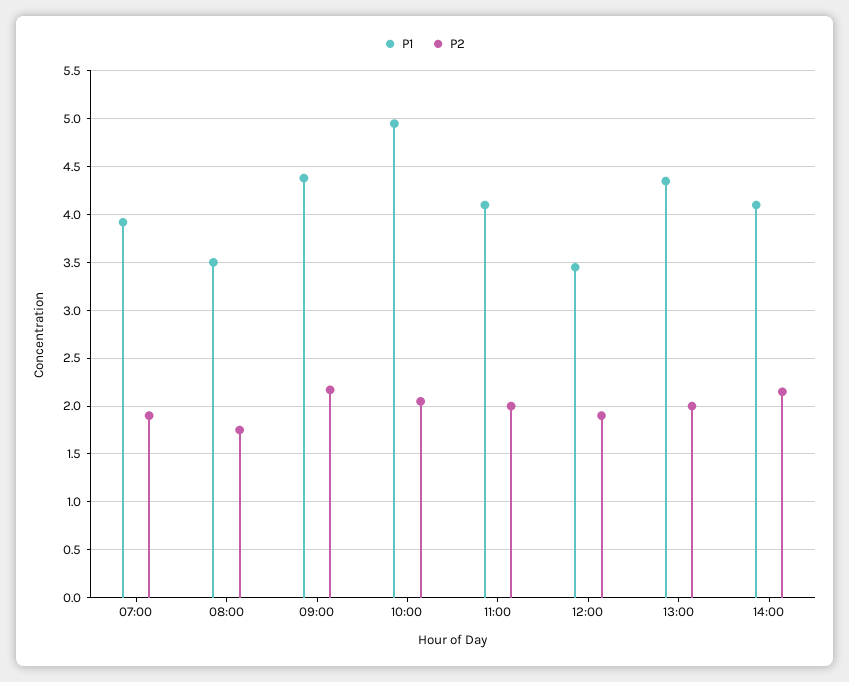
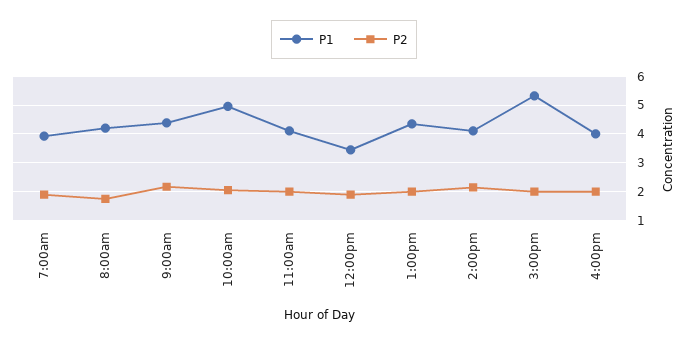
P1, 08:00: 3.5 -> 4.25
P1, 3:00pm: none -> 5.25
P2, 3:00pm: none -> 2
P1, 4:00pm: none -> 4
P2, 4:00pm: none -> 2

